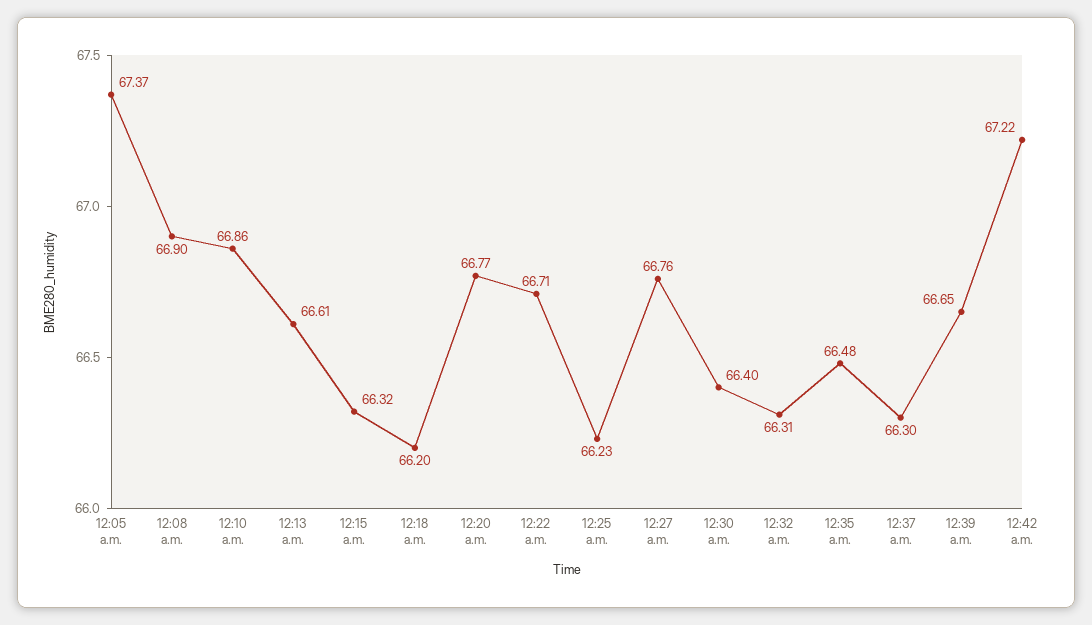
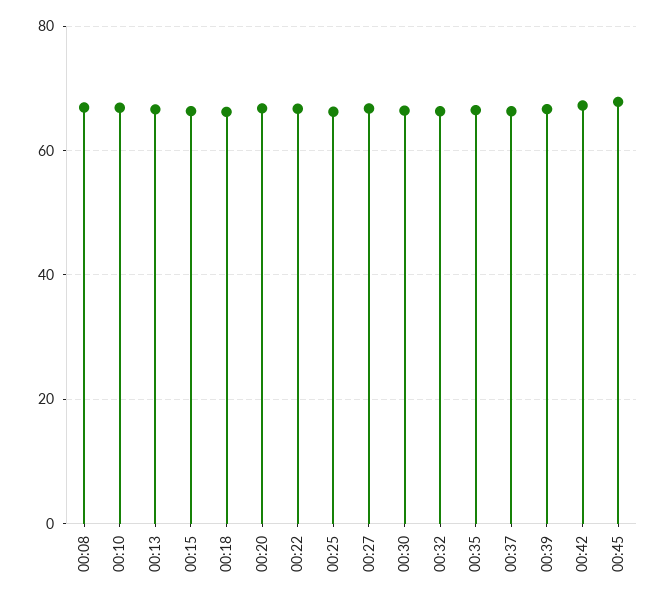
12:05 a.m.: 67.37 -> none
00:45: none -> 68

